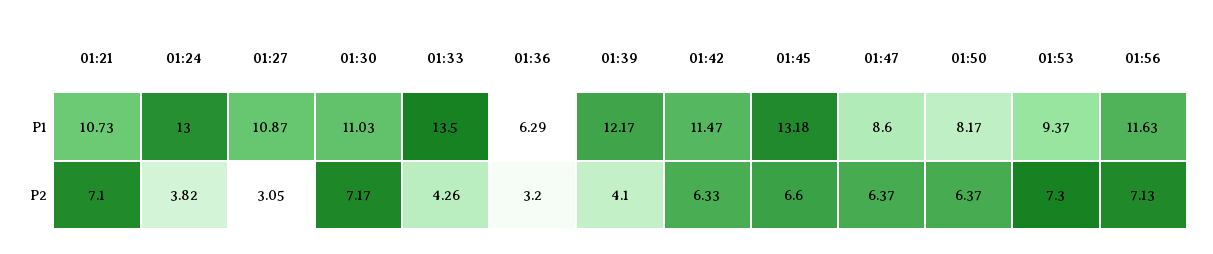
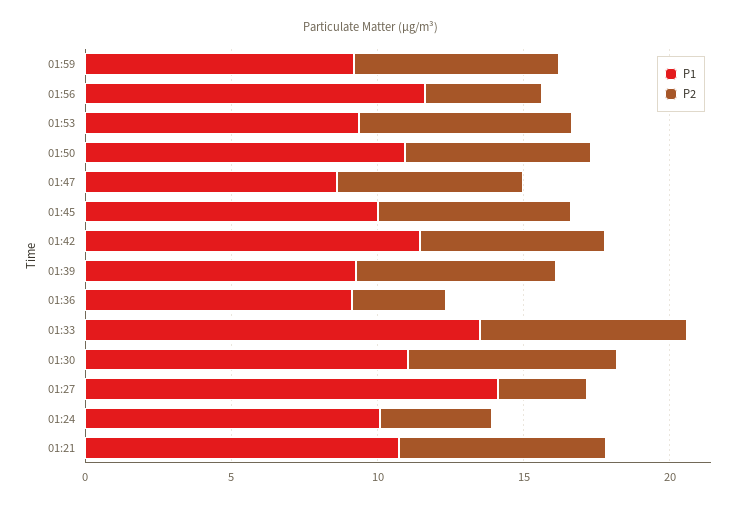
P1, 01:24: 13 -> 10
P1, 01:27: 10.87 -> 14
P1, 01:36: 6.29 -> 9
P1, 01:39: 12.17 -> 9
P1, 01:45: 13.18 -> 10
P1, 01:50: 8.17 -> 11
P2, 01:33: 4.26 -> 7
P2, 01:39: 4.1 -> 7
P2, 01:56: 7.13 -> 4
P1, 01:59: none -> 9
P2, 01:59: none -> 7

